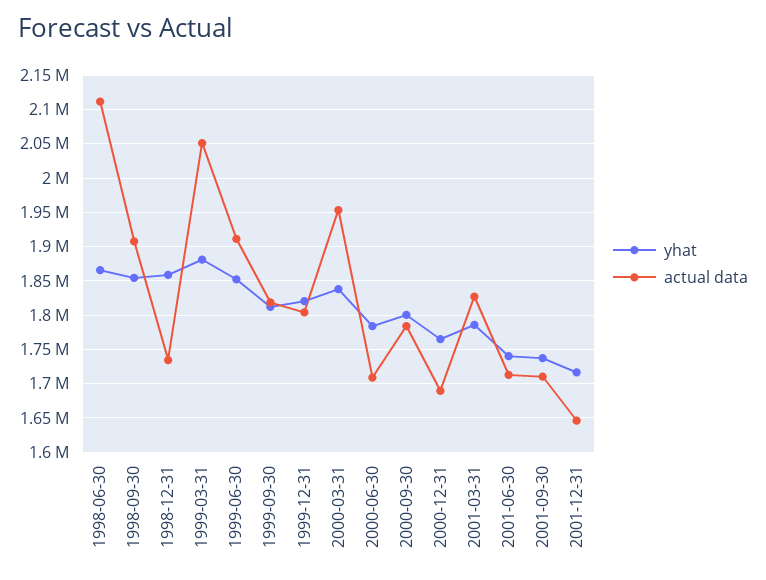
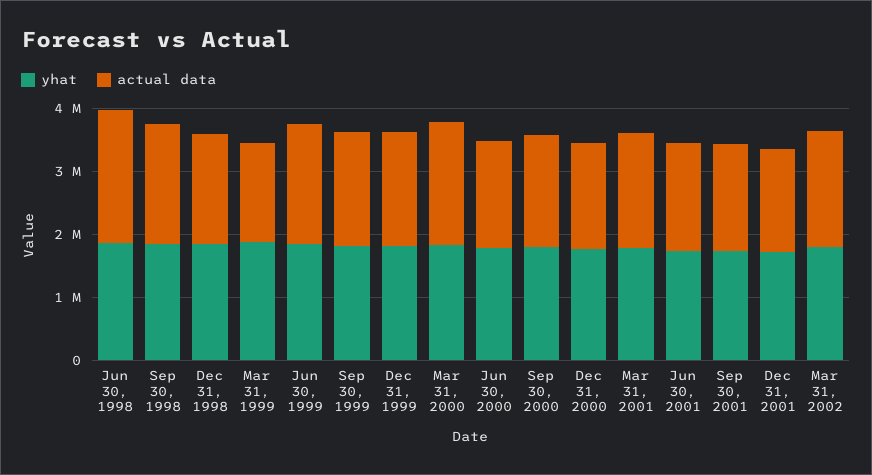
actual data, 1999-03-31: 2050000 -> 1600000
yhat, Mar 31, 2002: none -> 1800000
actual data, Mar 31, 2002: none -> 1800000

